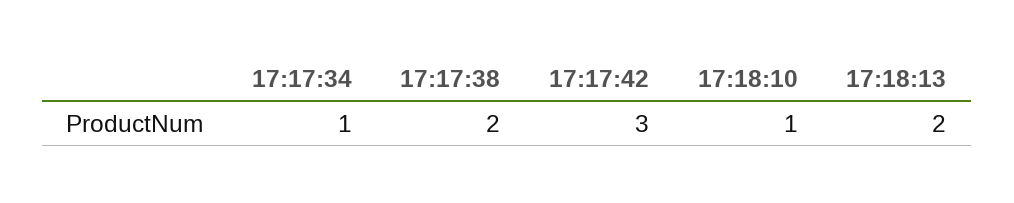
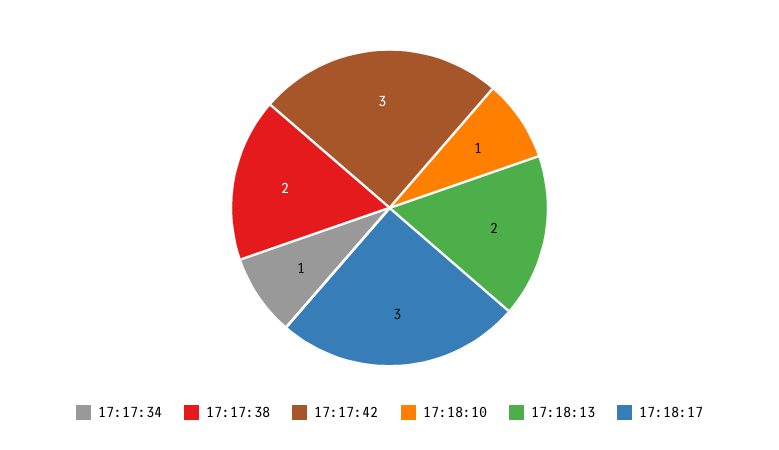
17:18:17: none -> 3

